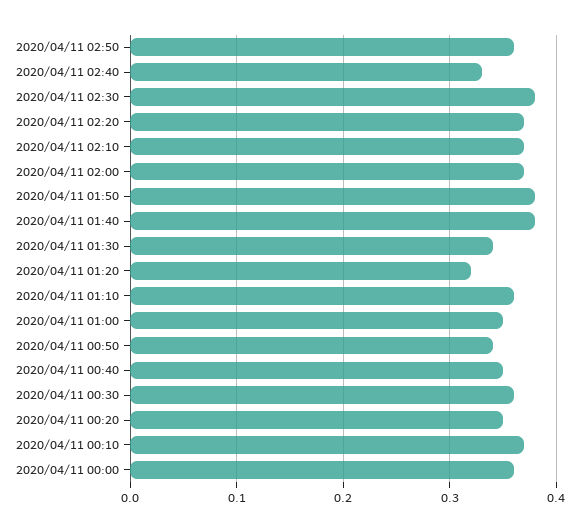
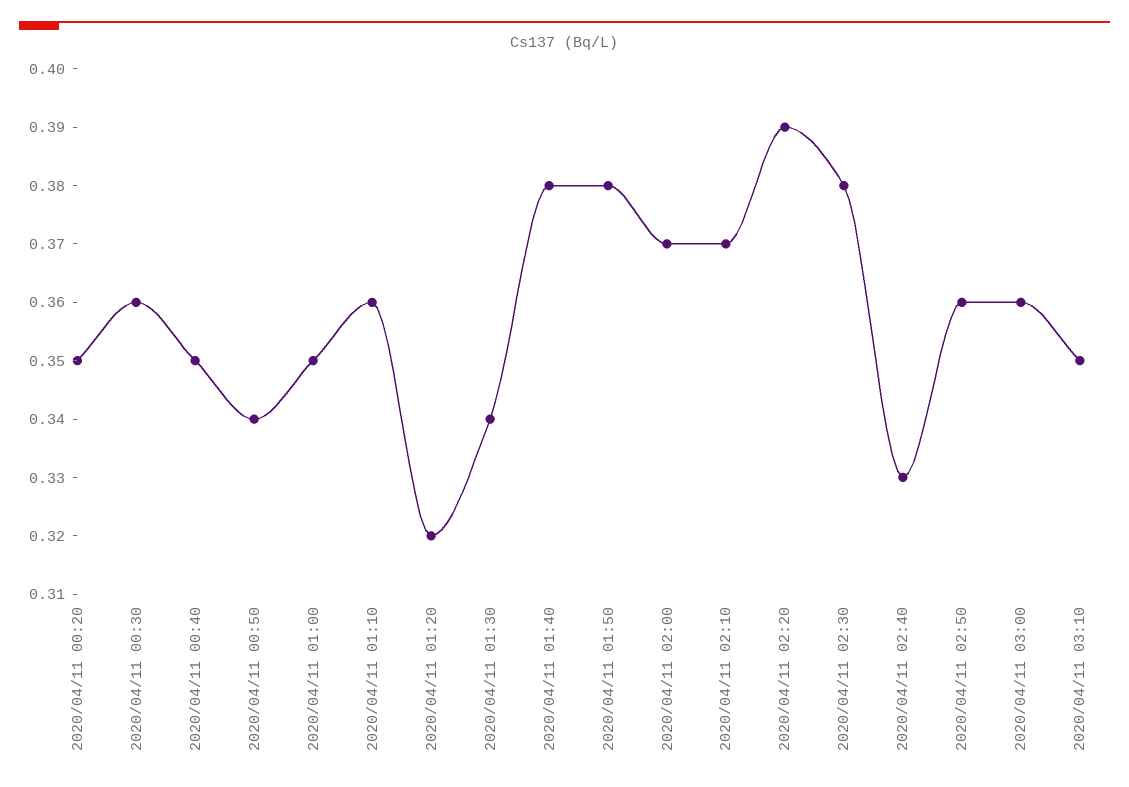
2020/04/11 02:20: 0.37 -> 0.39
2020/04/11 00:10: 0.37 -> none
2020/04/11 00:00: 0.36 -> none
2020/04/11 03:00: none -> 0.36
2020/04/11 03:10: none -> 0.35

